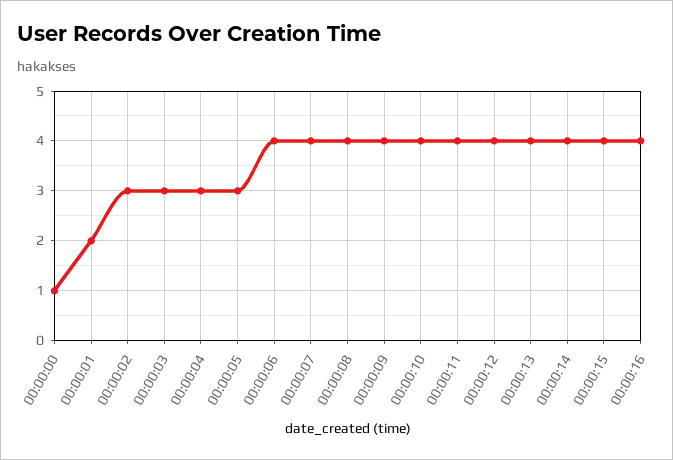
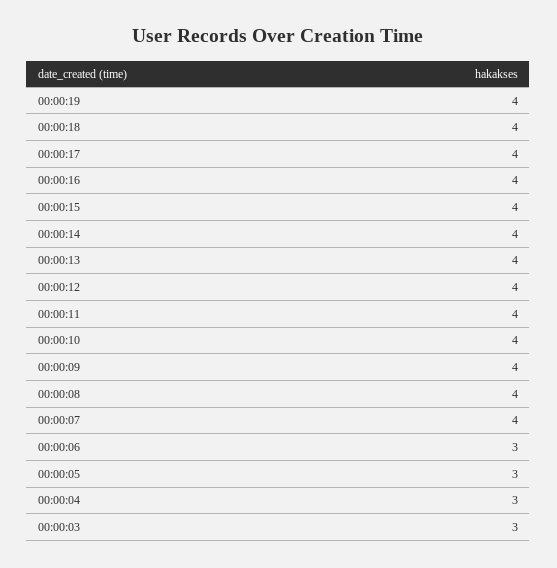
00:00:00: 1 -> none
00:00:01: 2 -> none
00:00:02: 3 -> none
00:00:06: 4 -> 3
00:00:19: none -> 4
00:00:18: none -> 4
00:00:17: none -> 4

